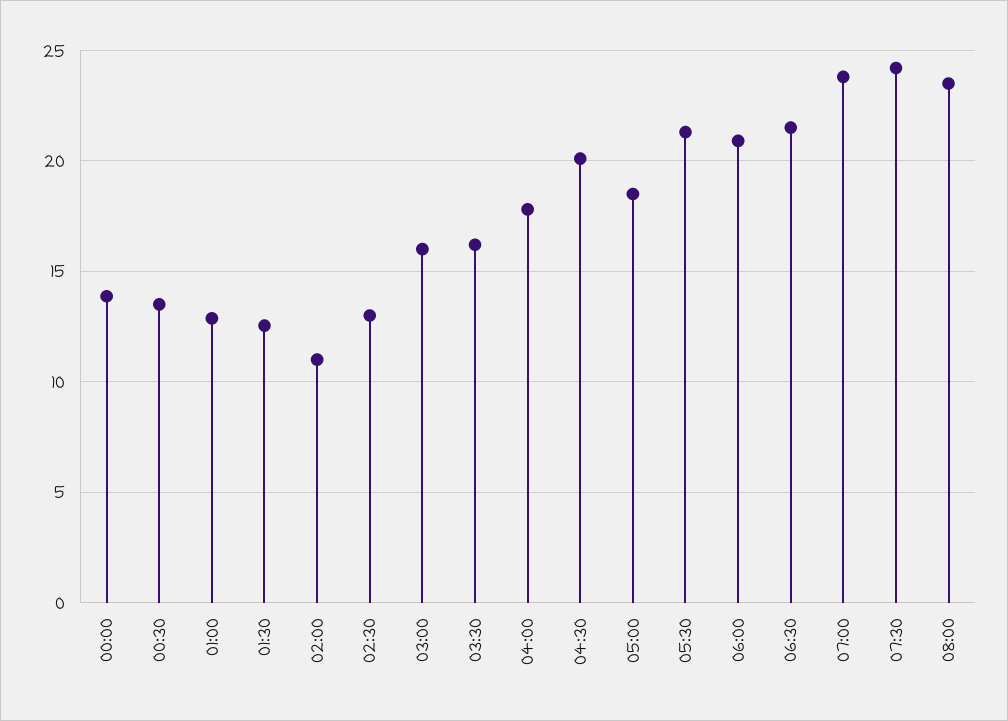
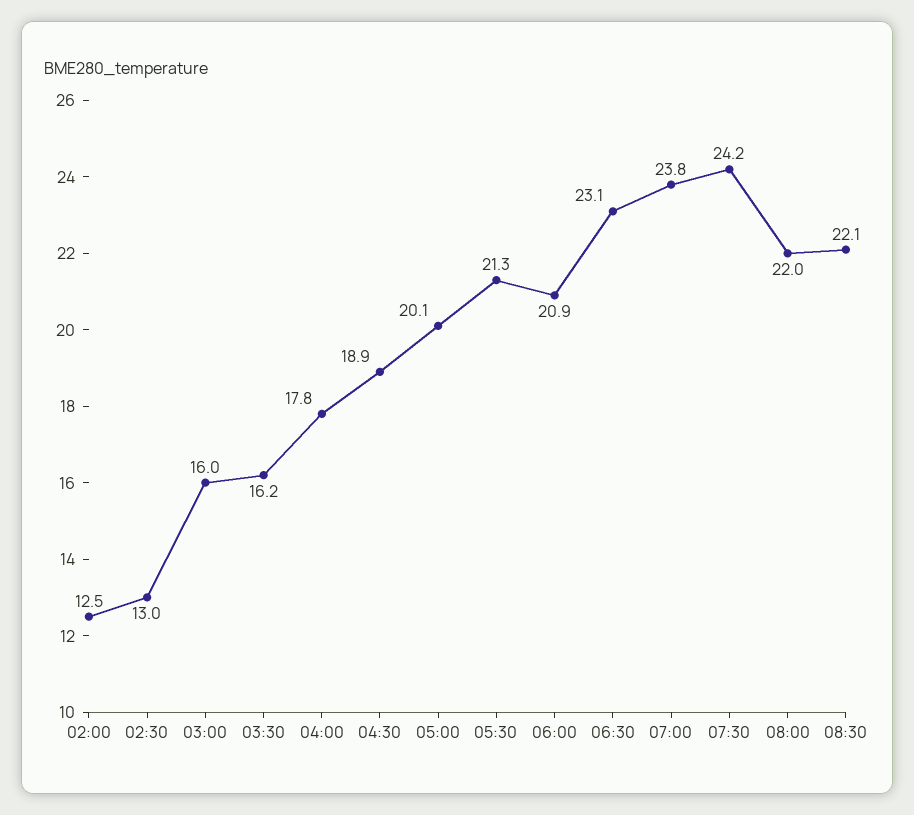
00:00: 14 -> none
00:30: 13.5 -> none
01:00: 13 -> none
01:30: 12.5 -> none
02:00: 11 -> 12.5
04:30: 20 -> 18.9
05:00: 18.5 -> 20.1
06:30: 21.5 -> 23.1
08:00: 23.5 -> 22
08:30: none -> 22.1

